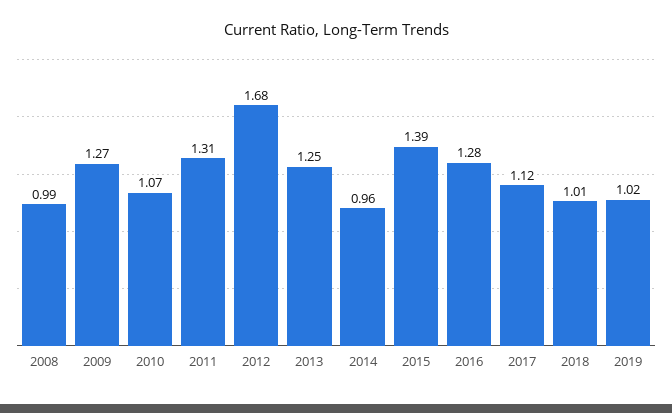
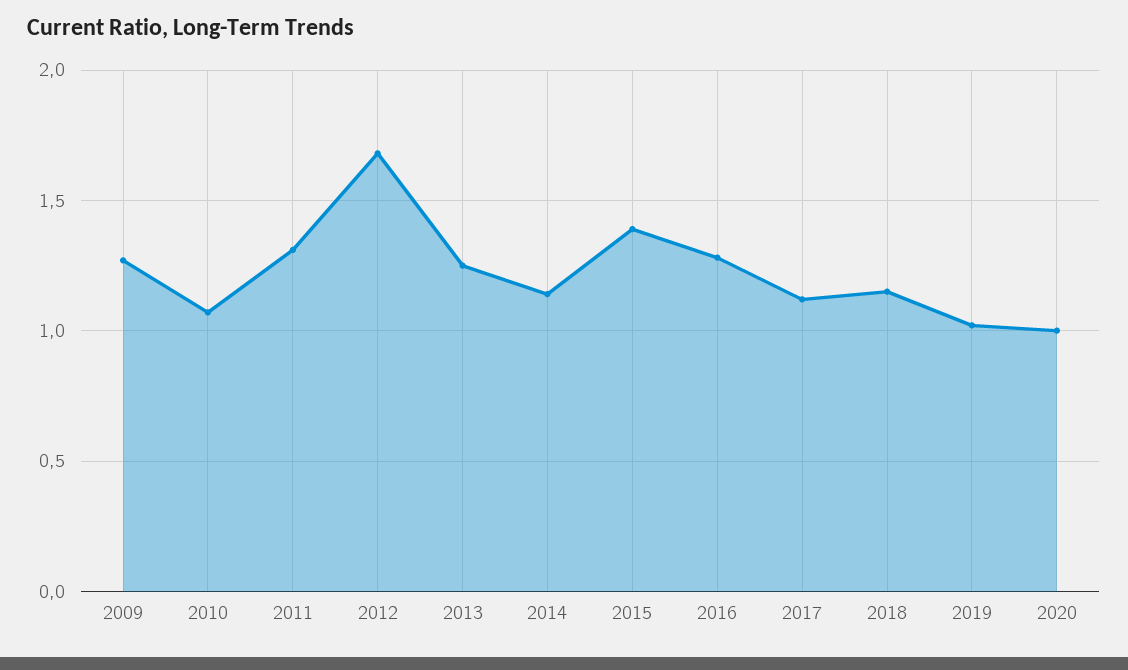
2008: 0.99 -> none
2014: 0.96 -> 1.15
2018: 1.01 -> 1.15
2020: none -> 1

